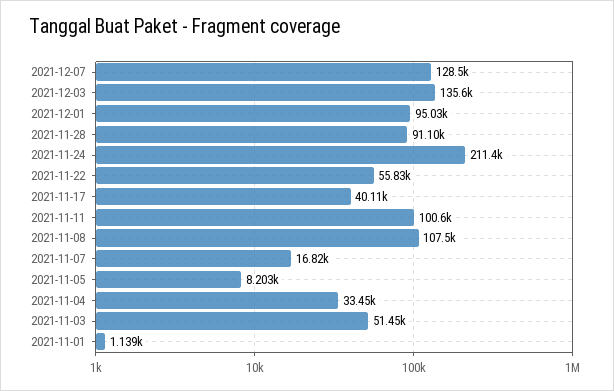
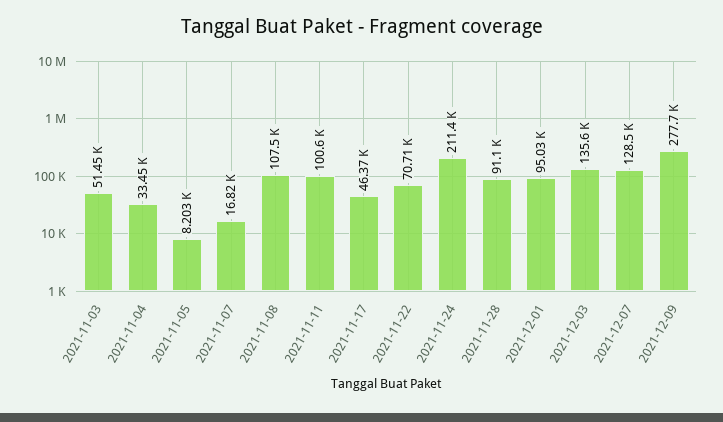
2021-11-22: 55830 -> 70710
2021-11-17: 40110 -> 46370
2021-11-01: 1139 -> none
2021-12-09: none -> 277700

